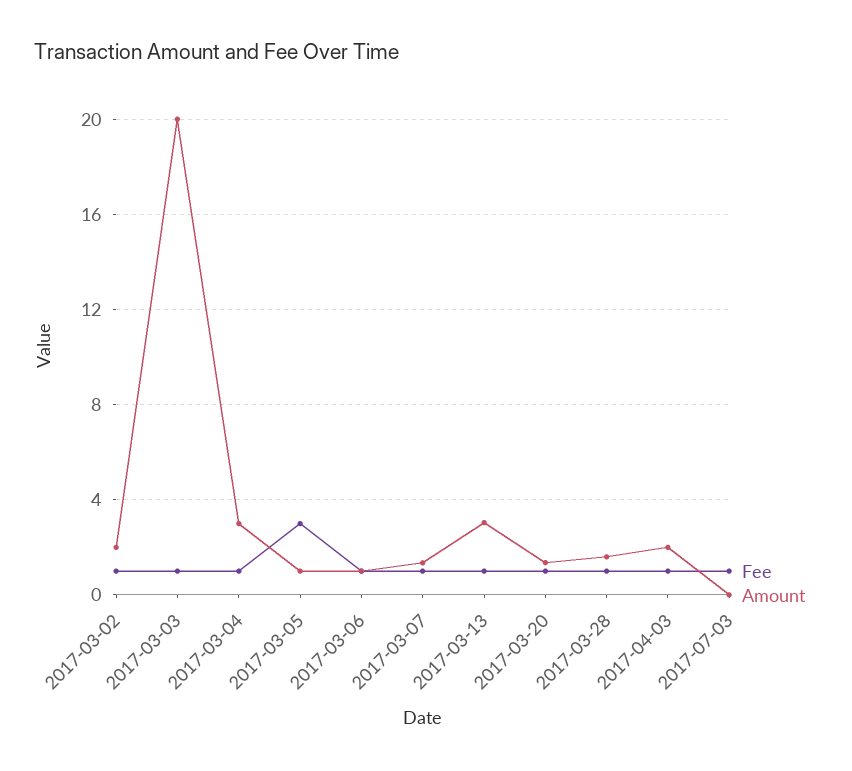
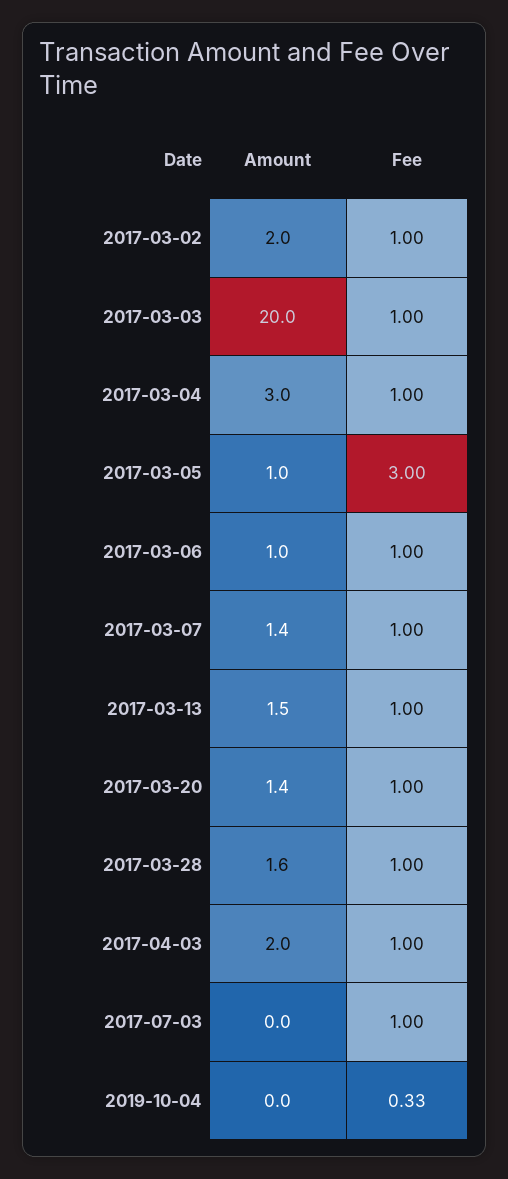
Amount, 2017-03-13: 3 -> 1.5
Amount, 2019-10-04: none -> 0
Fee, 2019-10-04: none -> 0.33

